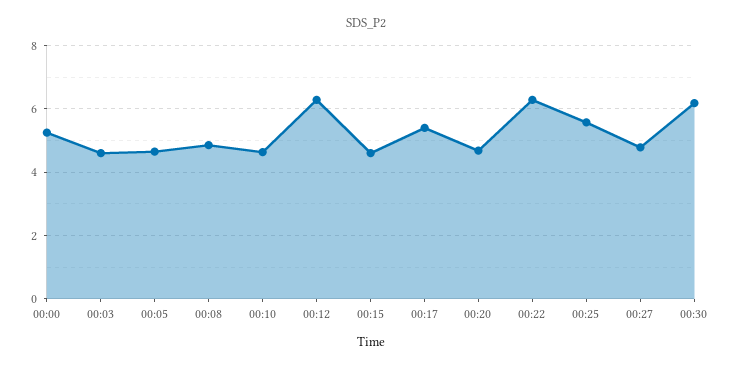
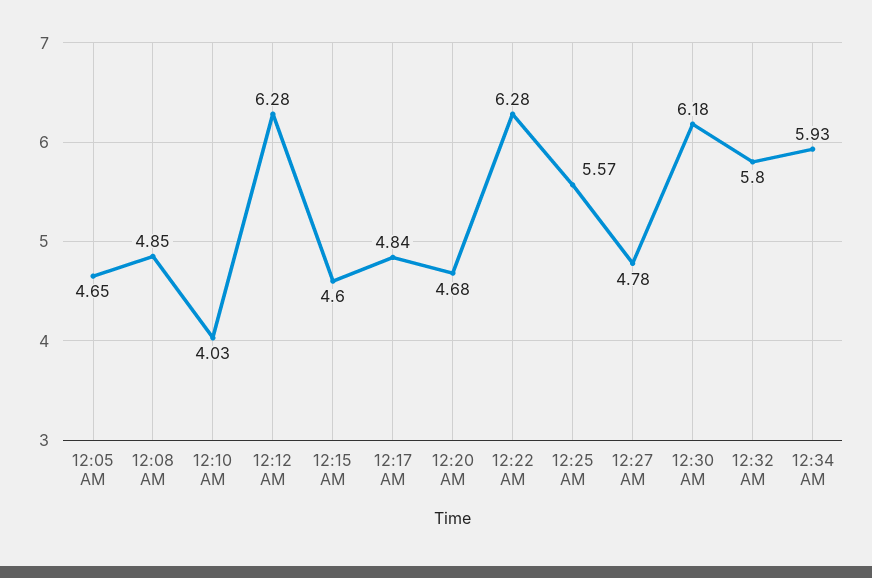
00:00: 5.2 -> none
00:03: 4.6 -> none
00:10: 4.6 -> 4.03
00:17: 5.4 -> 4.84
12:32 AM: none -> 5.8
12:34 AM: none -> 5.93

